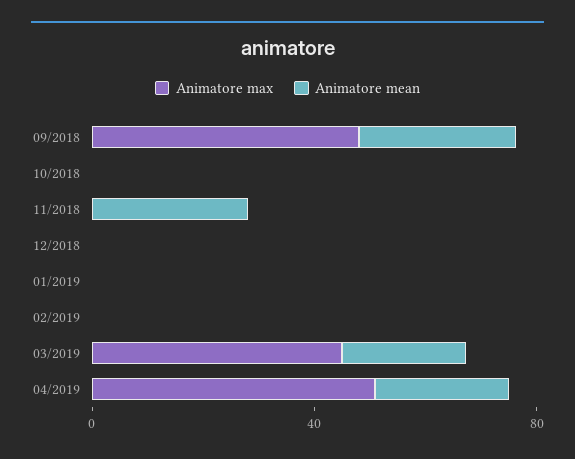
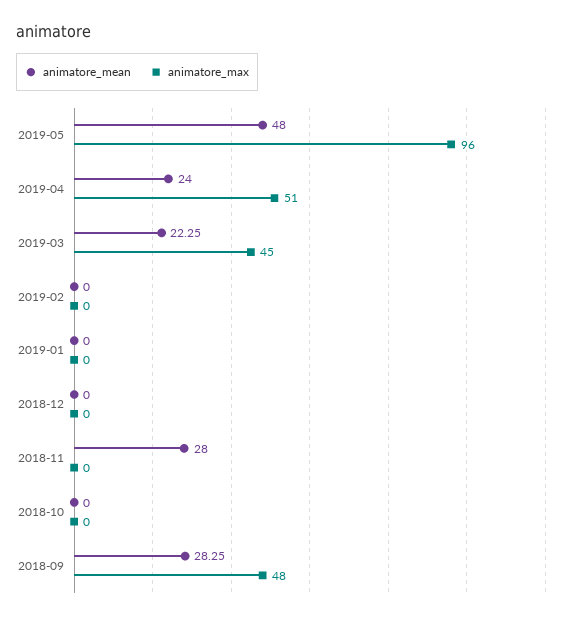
Animatore mean, 2019-05: none -> 48
Animatore max, 2019-05: none -> 96

